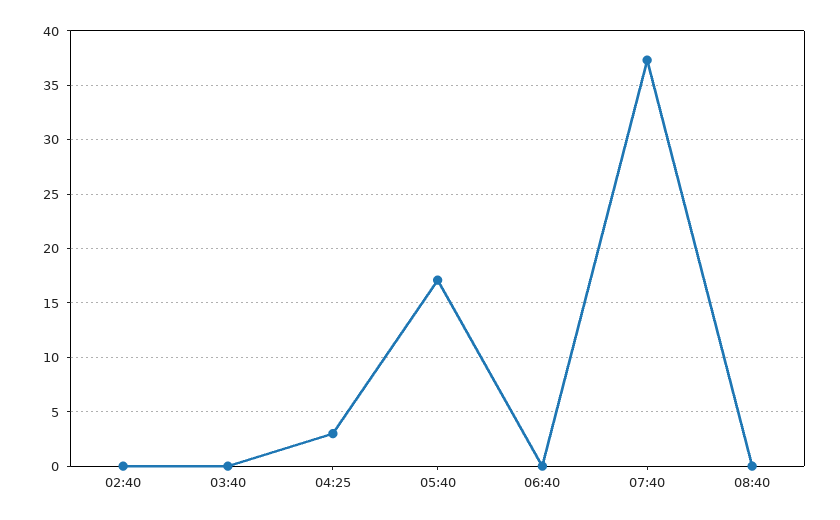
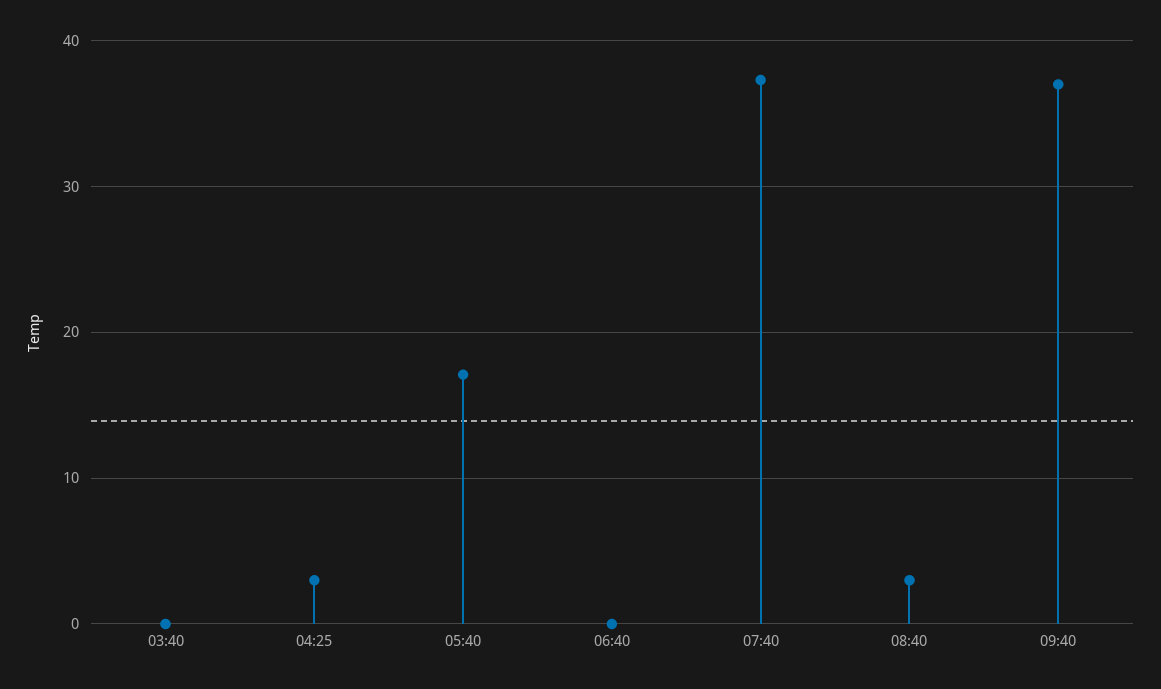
02:40: 0 -> none
08:40: 0 -> 3
09:40: none -> 37

